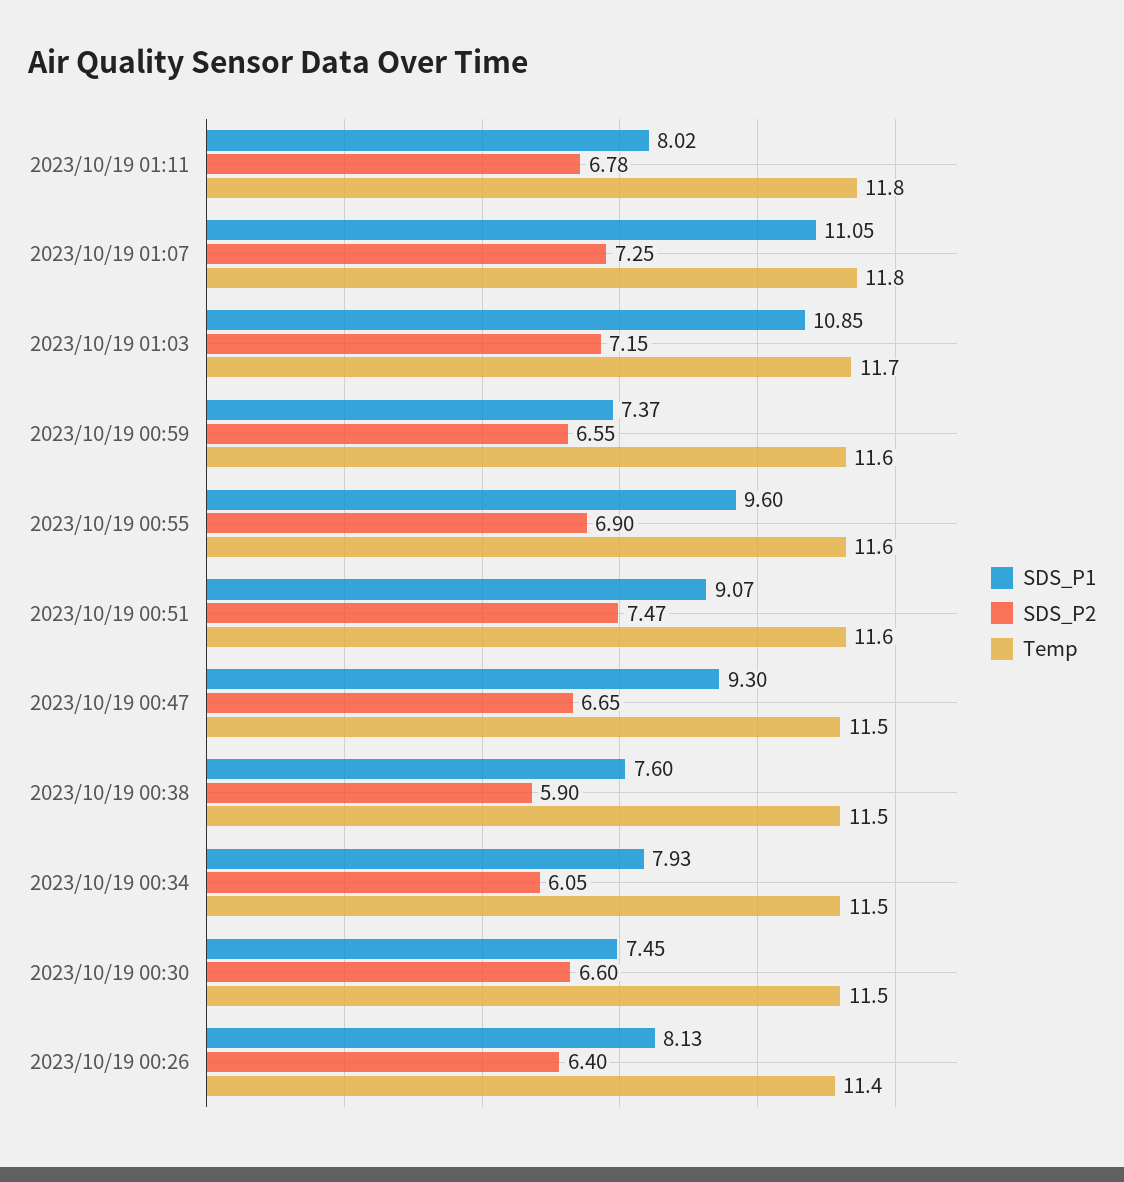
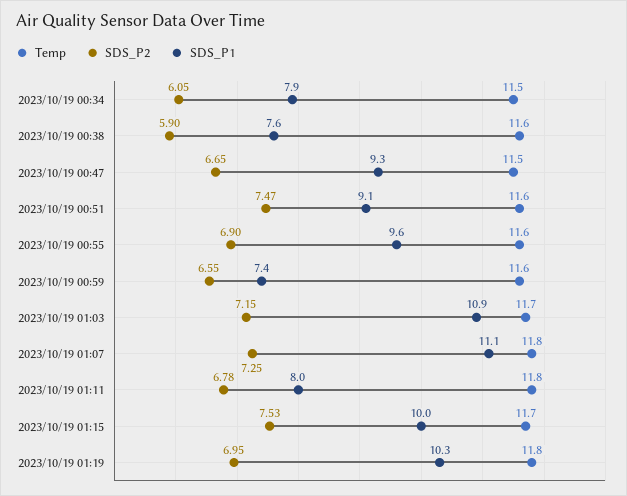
Temp, 2023/10/19 00:38: 11.5 -> 11.6
SDS_P1, 2023/10/19 00:30: 7.45 -> none
SDS_P2, 2023/10/19 00:30: 6.6 -> none
Temp, 2023/10/19 00:30: 11.5 -> none
SDS_P1, 2023/10/19 00:26: 8.13 -> none
SDS_P2, 2023/10/19 00:26: 6.4 -> none
Temp, 2023/10/19 00:26: 11.4 -> none
Temp, 2023/10/19 01:15: none -> 11.7
SDS_P2, 2023/10/19 01:15: none -> 7.53
SDS_P1, 2023/10/19 01:15: none -> 10
Temp, 2023/10/19 01:19: none -> 11.8
SDS_P2, 2023/10/19 01:19: none -> 6.95
SDS_P1, 2023/10/19 01:19: none -> 10.3

